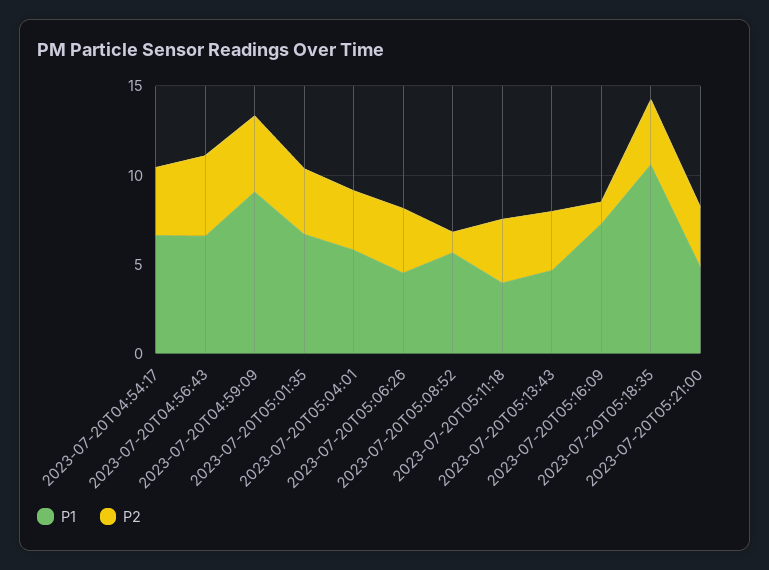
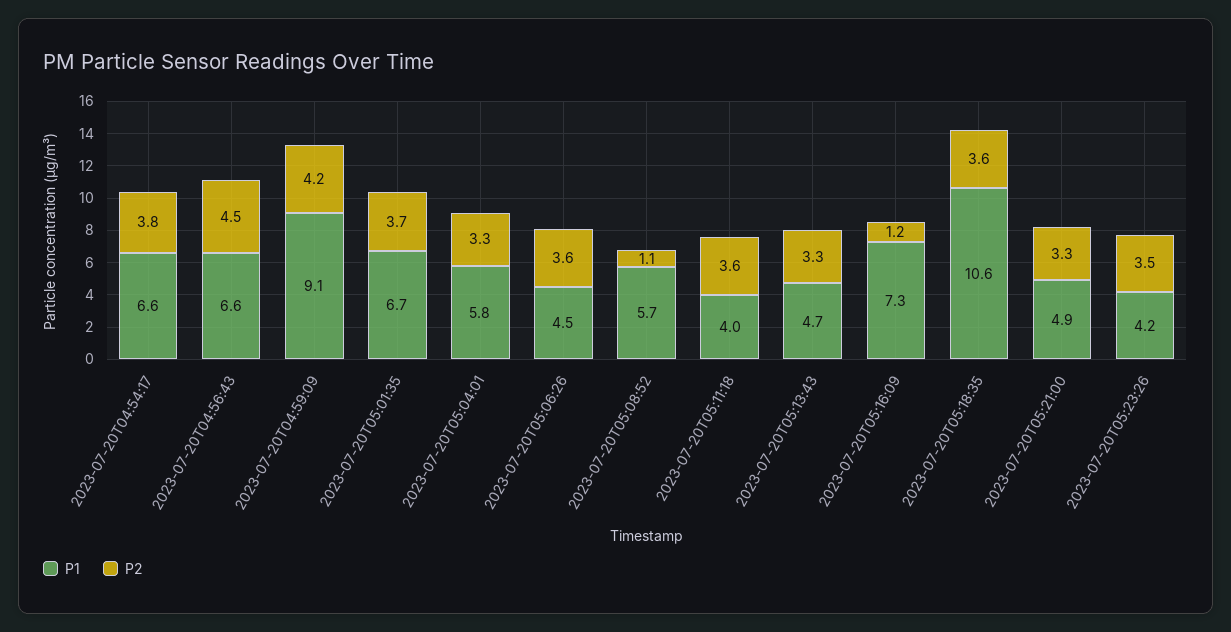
P1, 2023-07-20T05:23:26: none -> 4.2
P2, 2023-07-20T05:23:26: none -> 3.5

